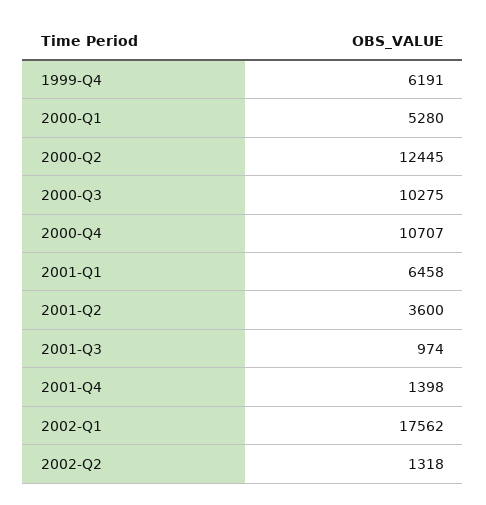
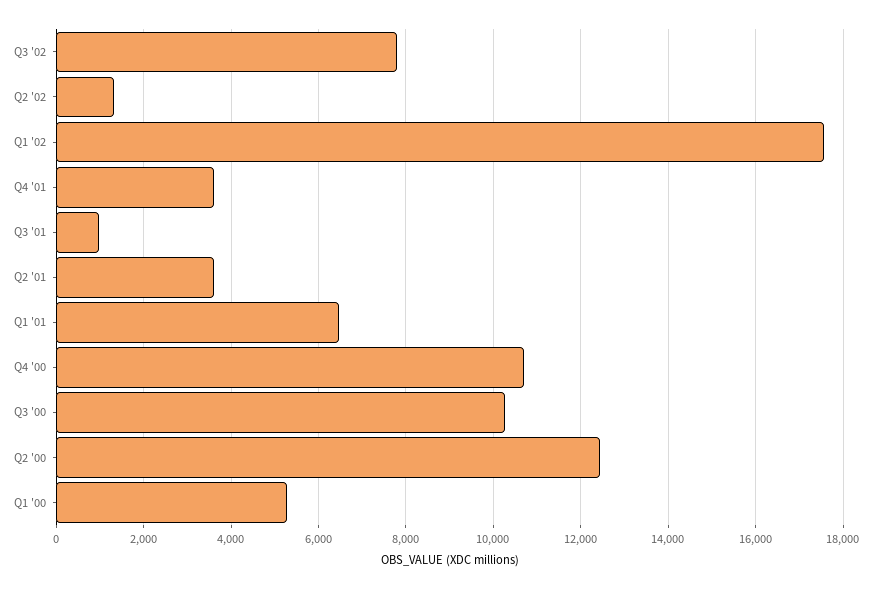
1999-Q4: 6191 -> none
2001-Q4: 1398 -> 3600
Q3 '02: none -> 7800

